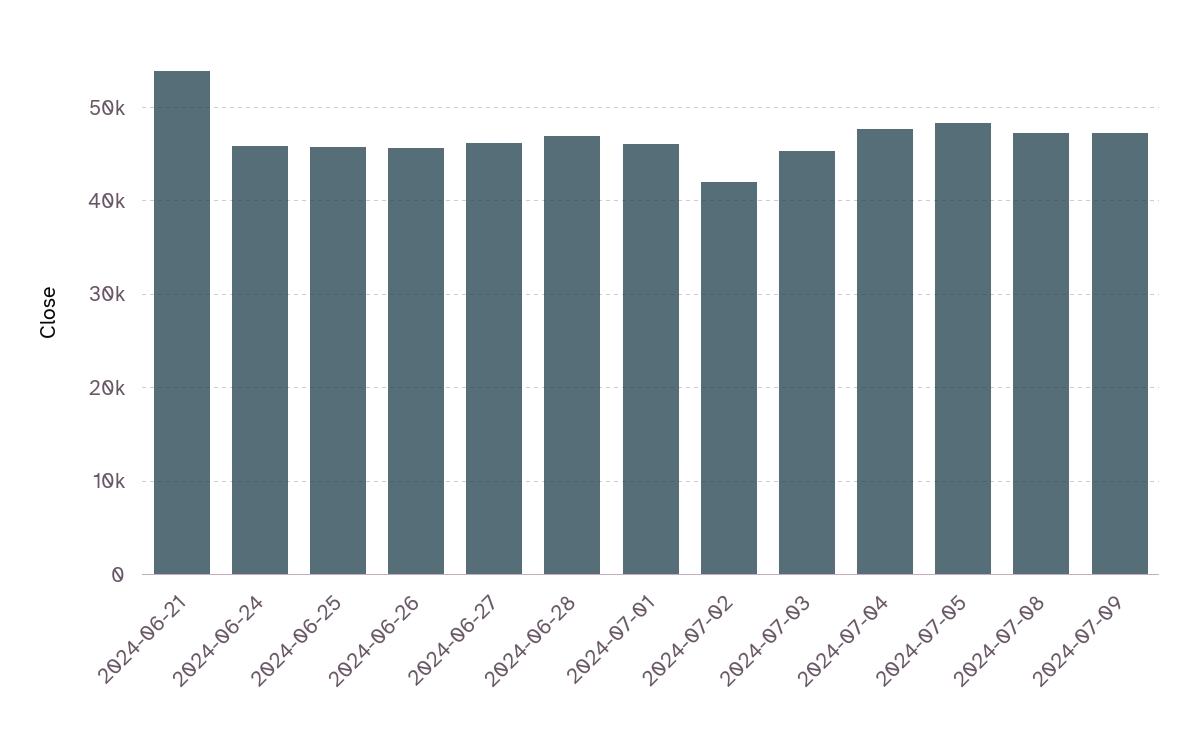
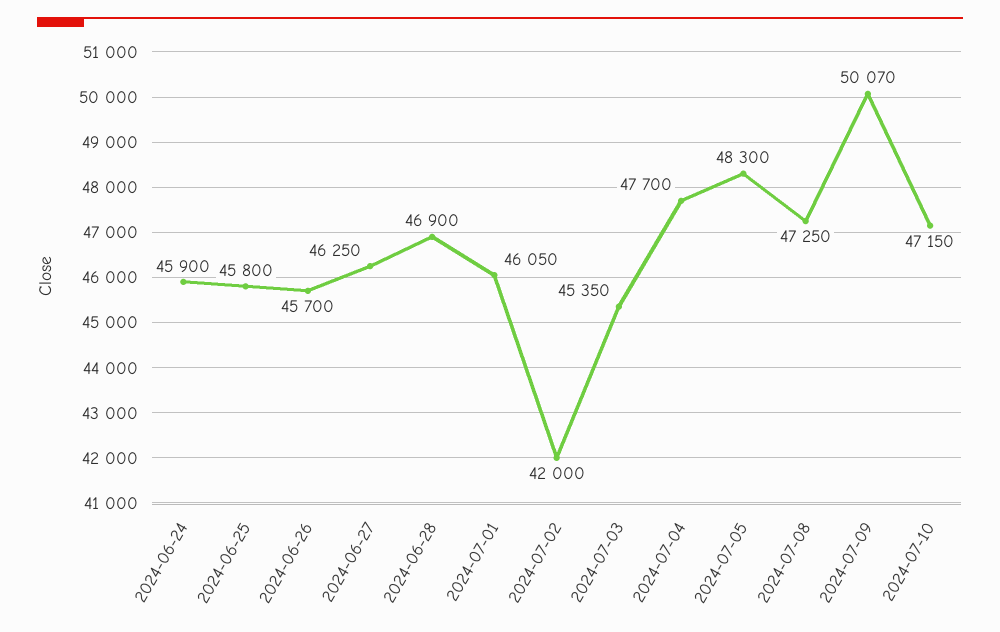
2024-06-21: 54000 -> none
2024-07-09: 47000 -> 50070
2024-07-10: none -> 47150

